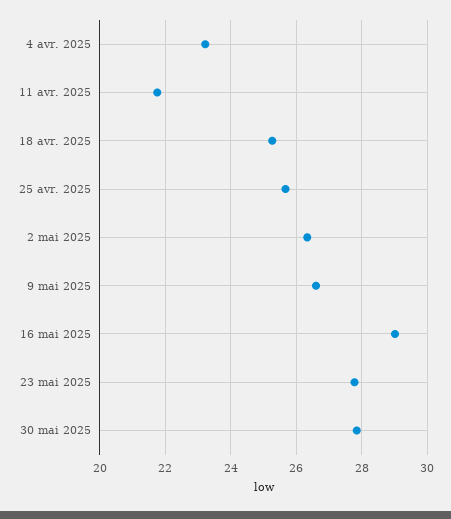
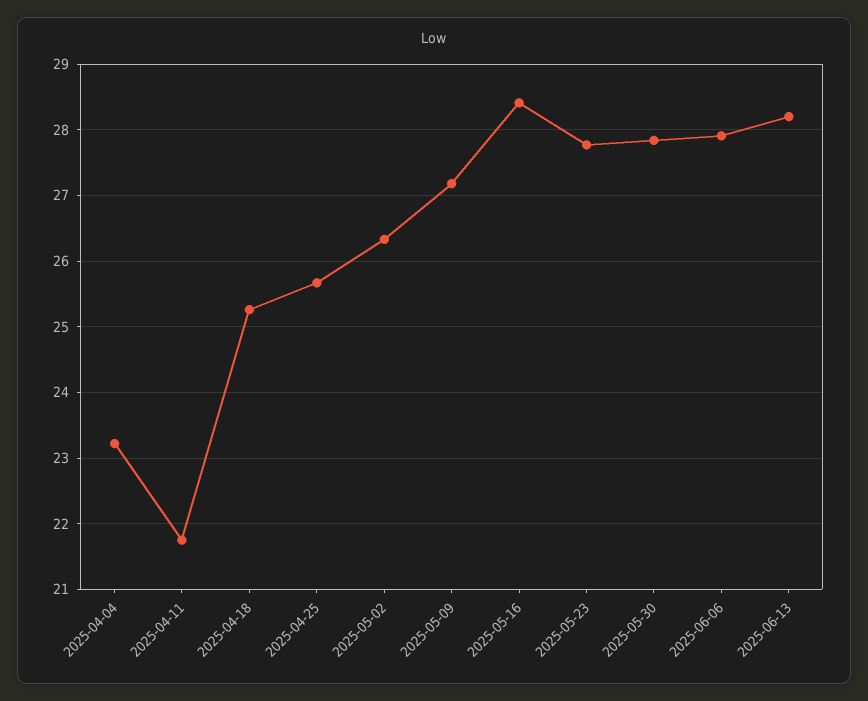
9 mai 2025: 26.6 -> 27.2
16 mai 2025: 29 -> 28.4
2025-06-06: none -> 27.9
2025-06-13: none -> 28.2

